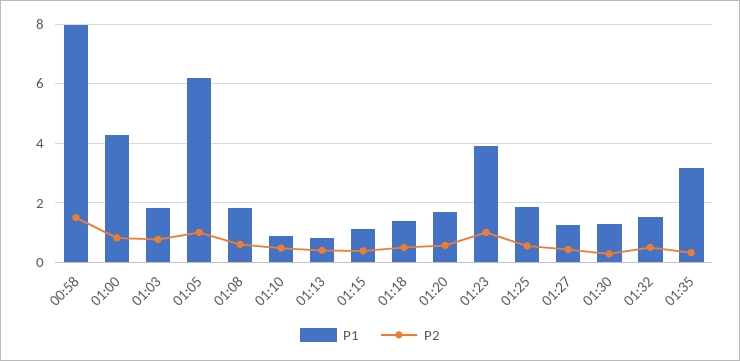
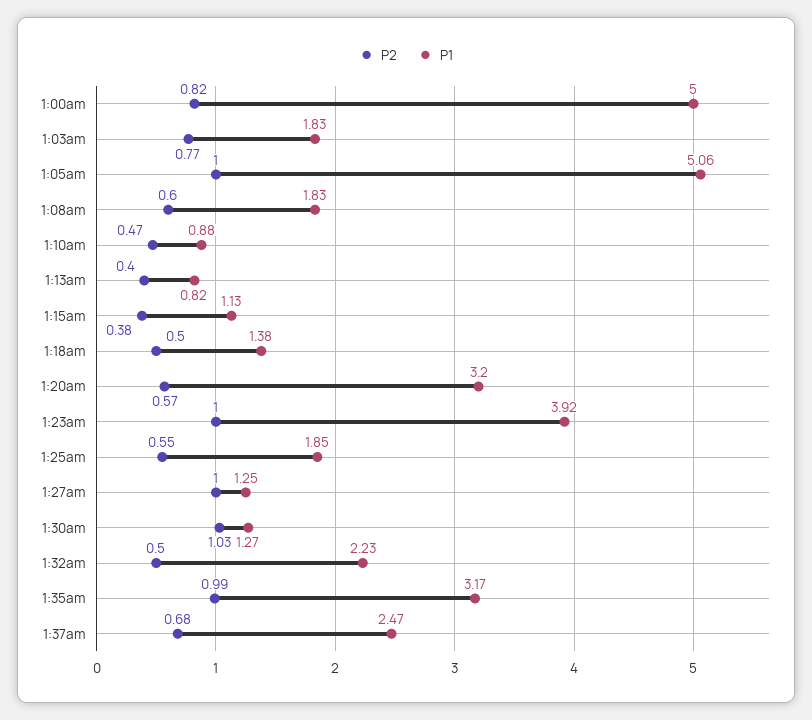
P1, 00:58: 8 -> none
P2, 00:58: 1.5 -> none
P1, 01:00: 4.25 -> 5
P1, 01:05: 6.25 -> 5.06
P1, 01:20: 1.75 -> 3.2
P2, 01:27: 0.5 -> 1
P2, 01:30: 0.25 -> 1.03
P1, 01:32: 1.5 -> 2.23
P2, 01:35: 0.25 -> 0.99
P2, 1:37am: none -> 0.68
P1, 1:37am: none -> 2.47

